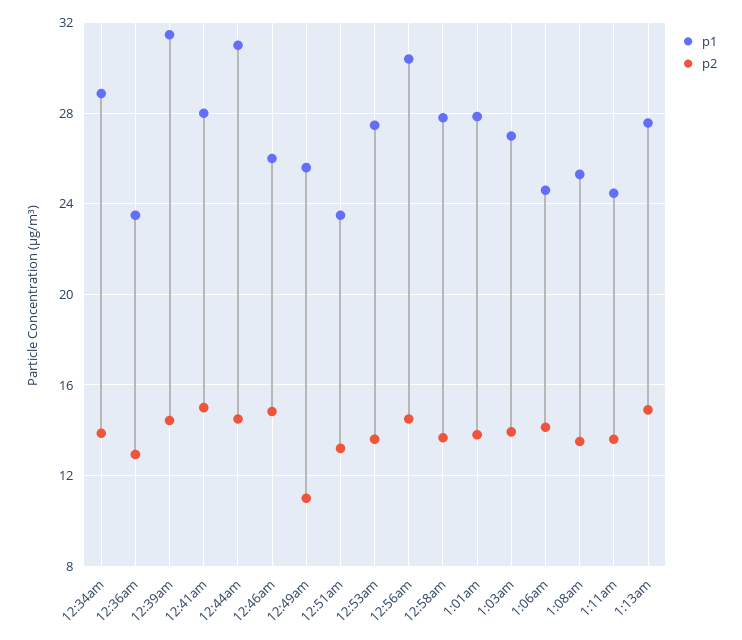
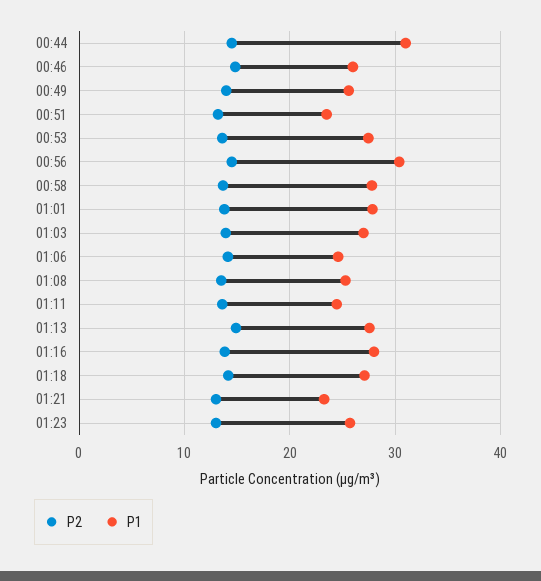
p1, 12:34am: 29 -> none
p2, 12:34am: 14 -> none
p1, 12:36am: 23.5 -> none
p2, 12:36am: 13 -> none
p1, 12:39am: 31.5 -> none
p2, 12:39am: 14.5 -> none
p1, 12:41am: 28 -> none
p2, 12:41am: 15 -> none
p2, 12:49am: 11 -> 14
p2, 01:16: none -> 14
p1, 01:16: none -> 28
p2, 01:18: none -> 14
p1, 01:18: none -> 27
p2, 01:21: none -> 13
p1, 01:21: none -> 23
p2, 01:23: none -> 13
p1, 01:23: none -> 26

